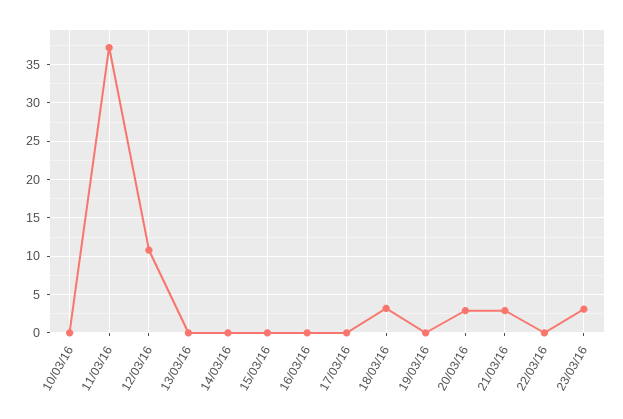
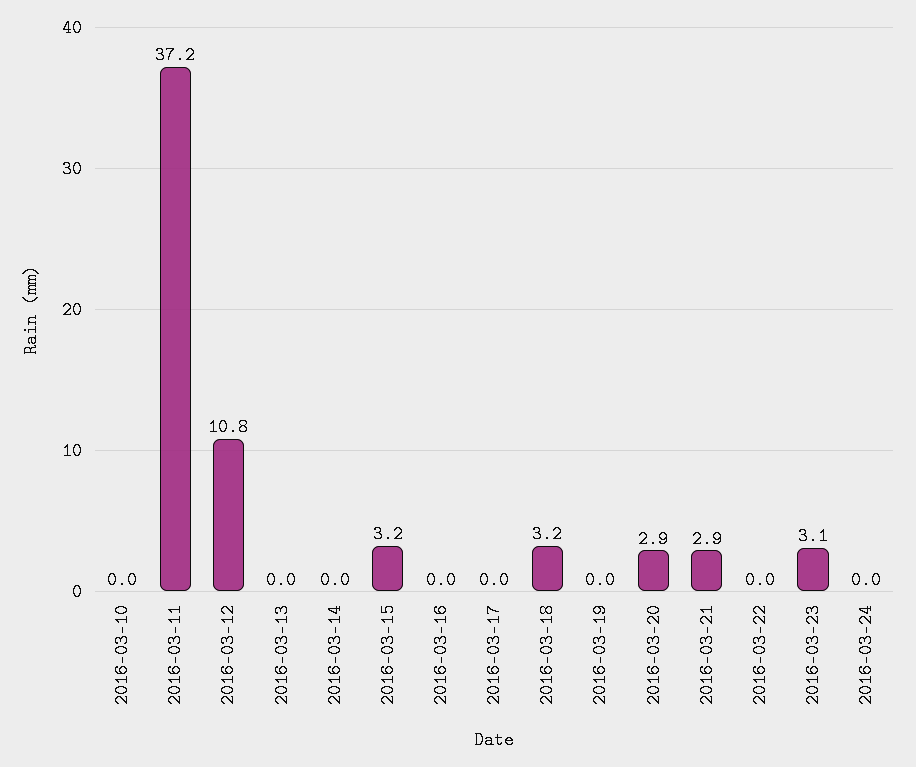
15/03/16: 0 -> 3.2
2016-03-24: none -> 0

